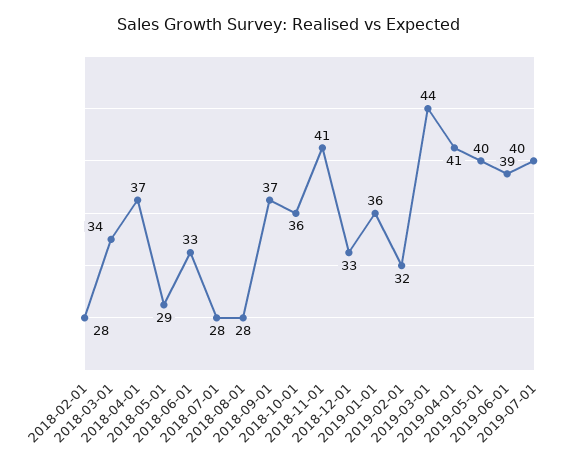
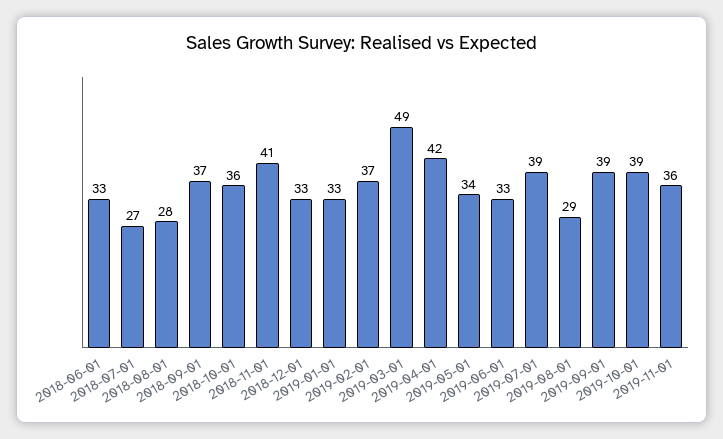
2018-02-01: 28 -> none
2018-03-01: 34 -> none
2018-04-01: 37 -> none
2018-05-01: 29 -> none
2018-07-01: 28 -> 27
2019-01-01: 36 -> 33
2019-02-01: 32 -> 37
2019-03-01: 44 -> 49
2019-04-01: 41 -> 42
2019-05-01: 40 -> 34
2019-06-01: 39 -> 33
2019-07-01: 40 -> 39
2019-08-01: none -> 29
2019-09-01: none -> 39
2019-10-01: none -> 39
2019-11-01: none -> 36

